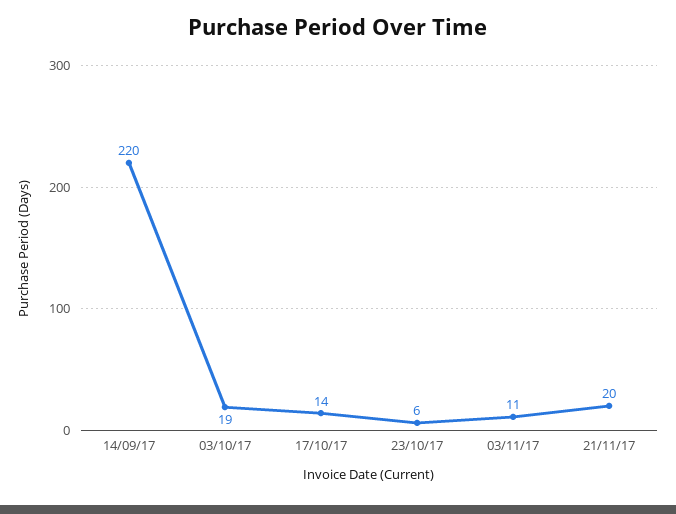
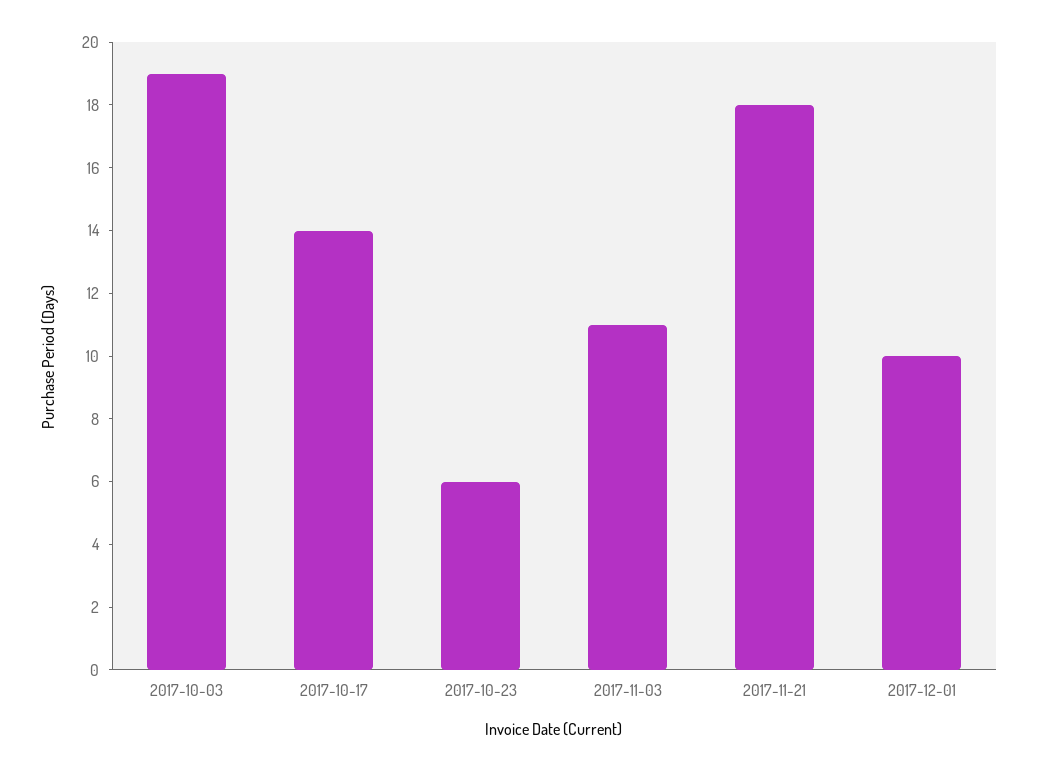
14/09/17: 220 -> none
21/11/17: 20 -> 18
2017-12-01: none -> 10

